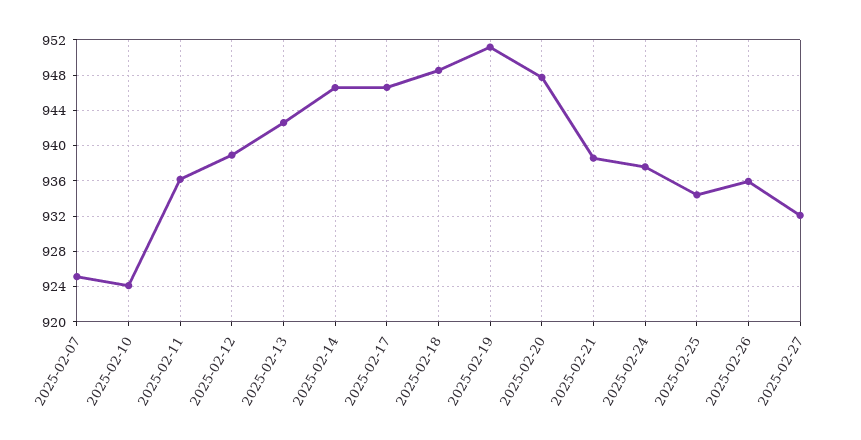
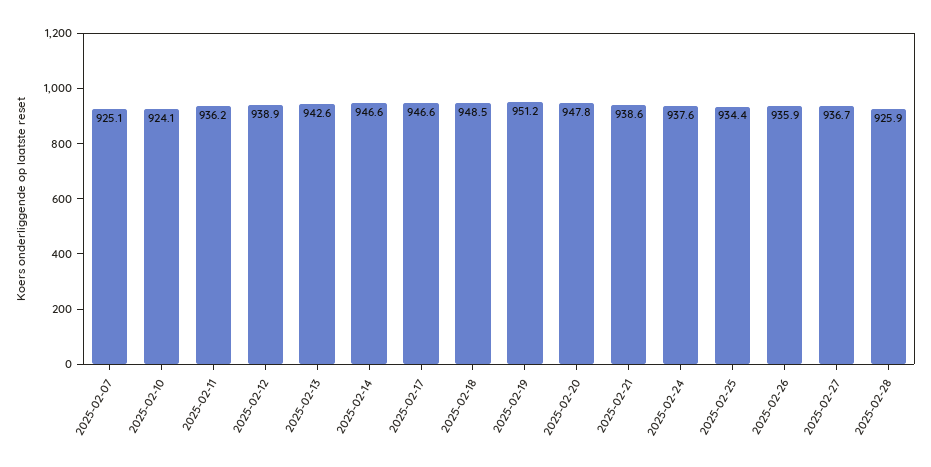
2025-02-27: 932 -> 936.7
2025-02-28: none -> 925.9

